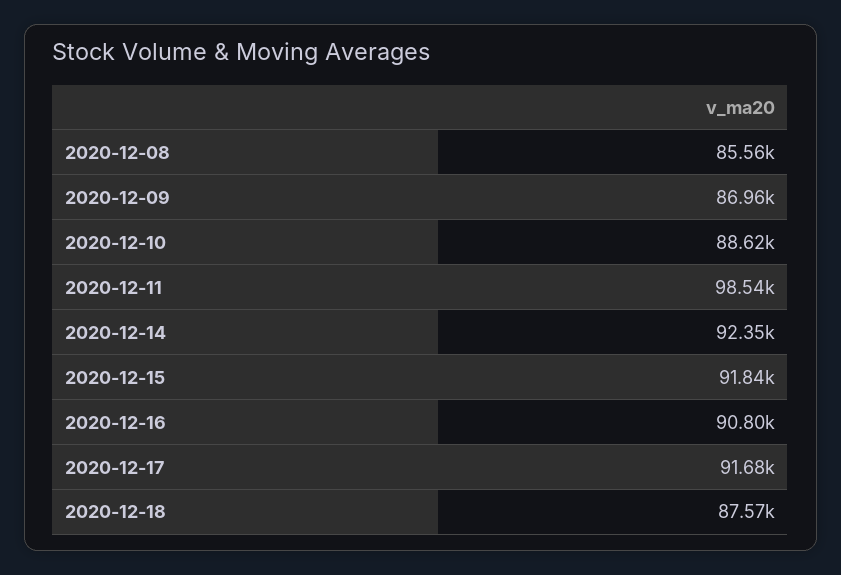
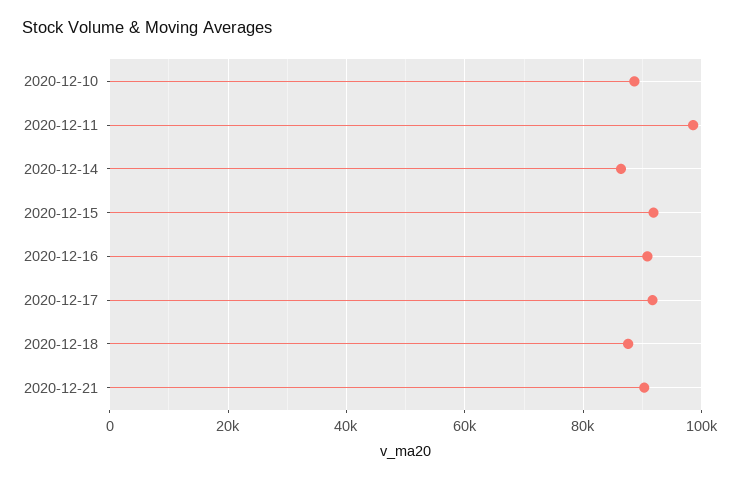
2020-12-08: 85560 -> none
2020-12-09: 86960 -> none
2020-12-14: 92350 -> 86000
2020-12-21: none -> 90000

